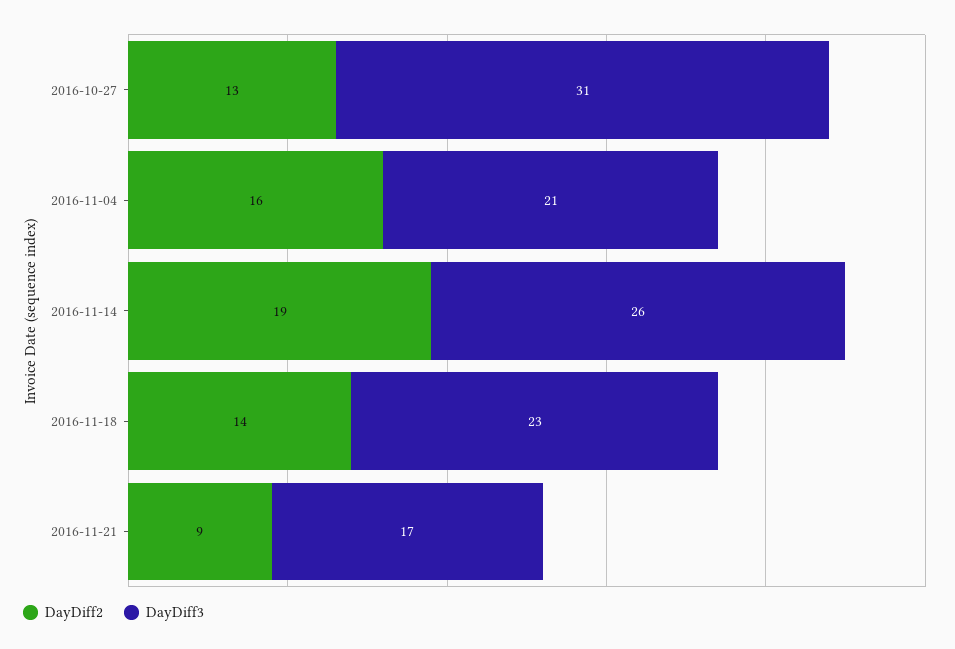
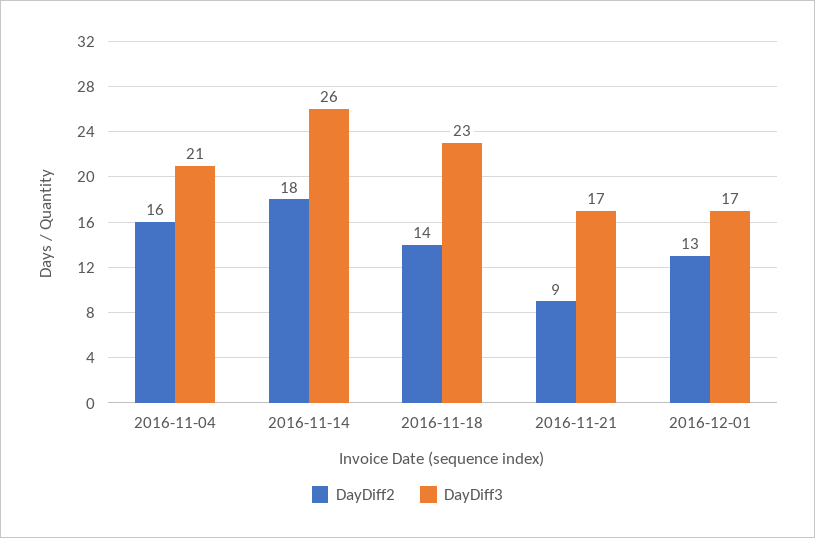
DayDiff2, 2016-10-27: 13 -> none
DayDiff3, 2016-10-27: 31 -> none
DayDiff2, 2016-11-14: 19 -> 18
DayDiff2, 2016-12-01: none -> 13
DayDiff3, 2016-12-01: none -> 17

